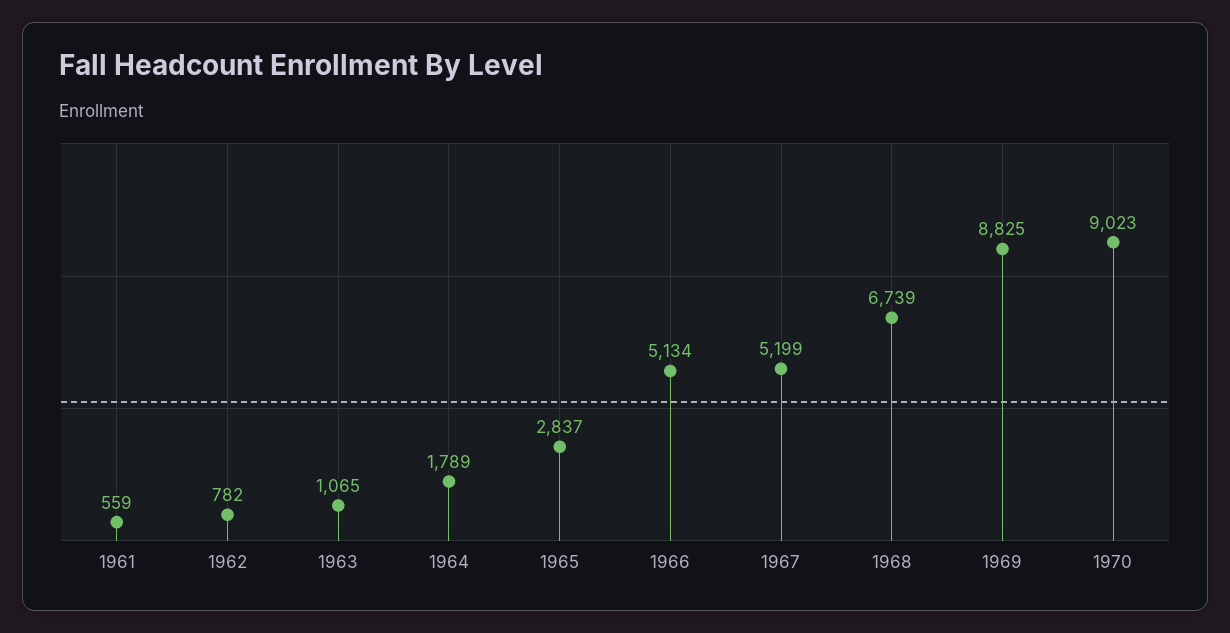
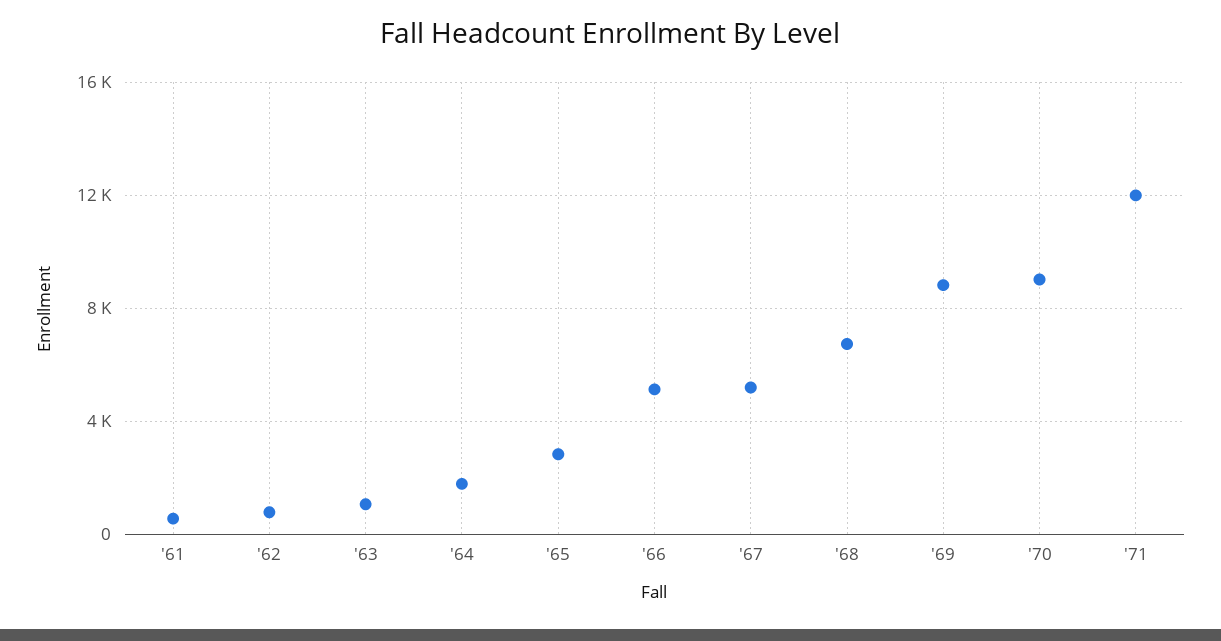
'71: none -> 12000

